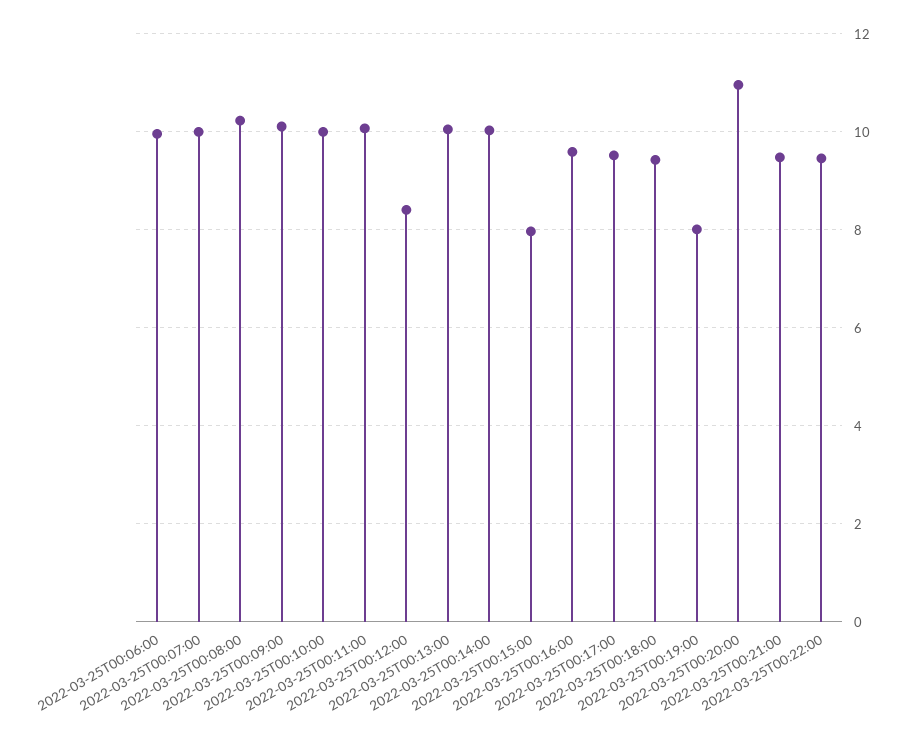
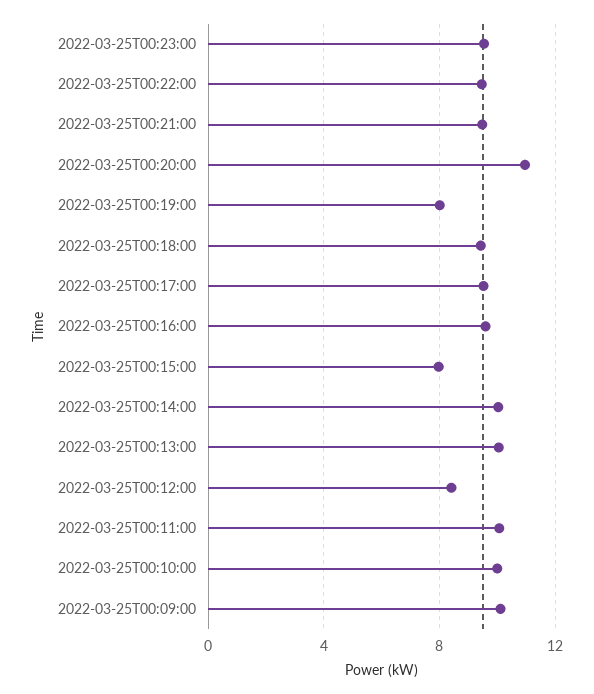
2022-03-25T00:06:00: 10 -> none
2022-03-25T00:07:00: 10 -> none
2022-03-25T00:08:00: 10.2 -> none
2022-03-25T00:23:00: none -> 9.5

